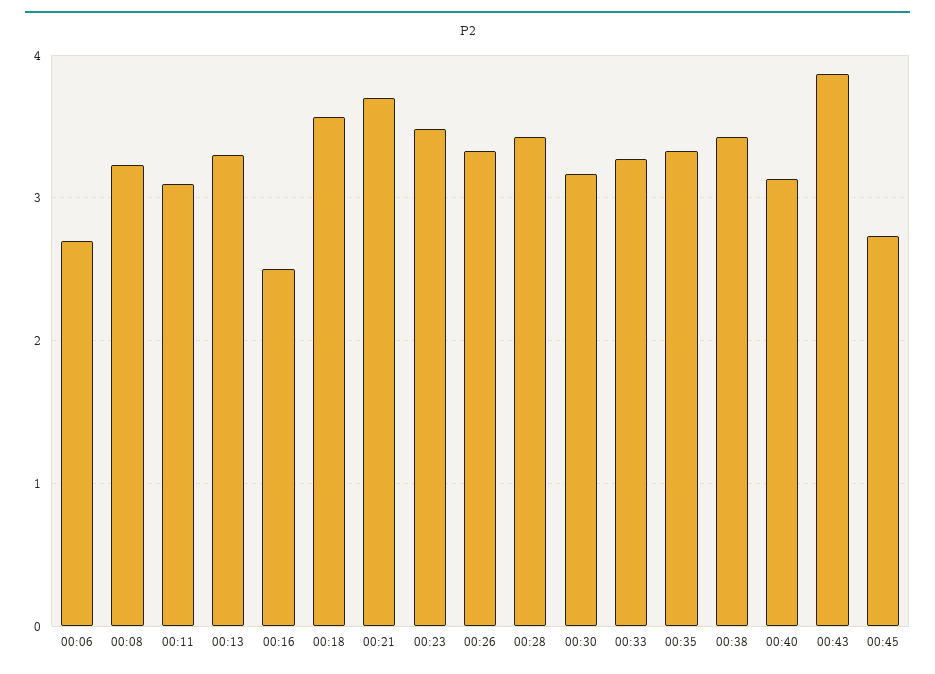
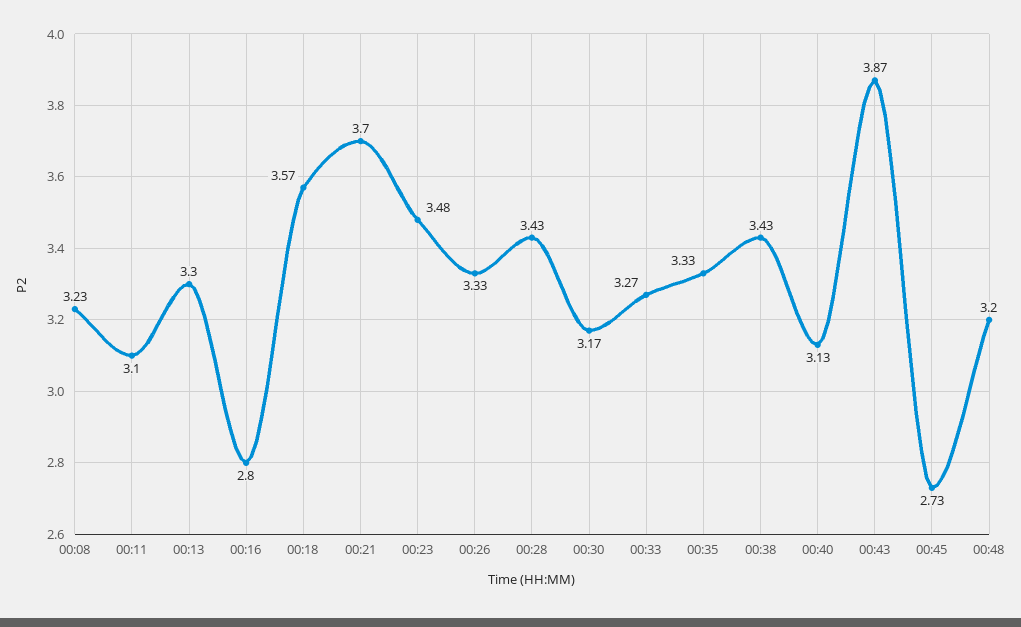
00:06: 2.7 -> none
00:16: 2.5 -> 2.8
00:48: none -> 3.2

